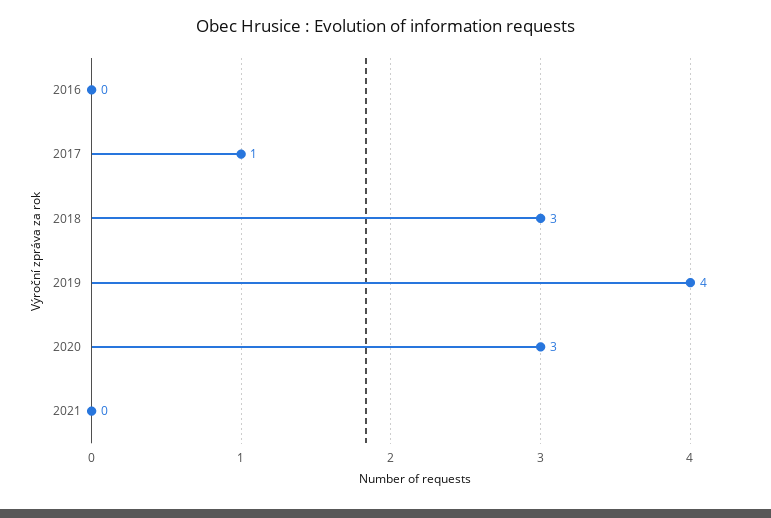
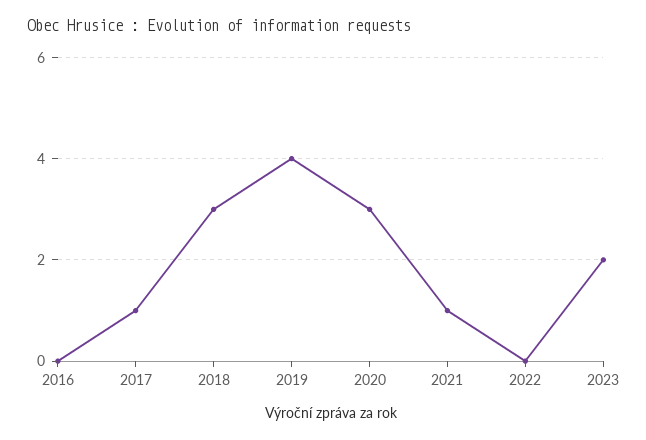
2021: 0 -> 1
2022: none -> 0
2023: none -> 2

